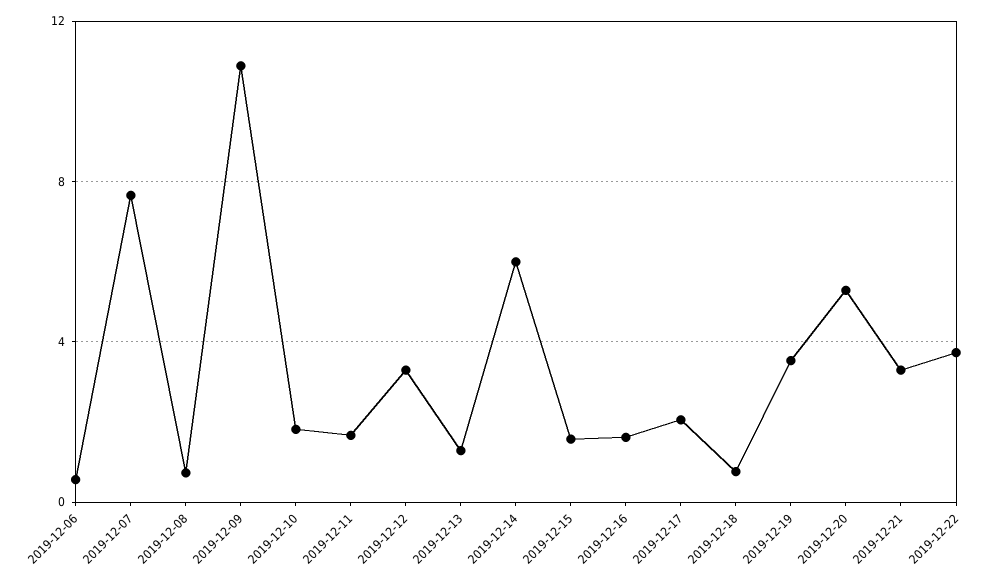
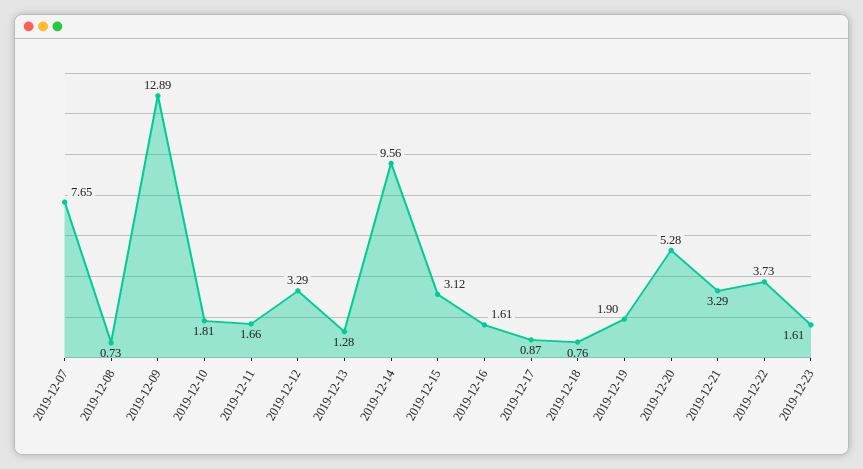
2019-12-06: 0.5 -> none
2019-12-09: 11 -> 12.89
2019-12-14: 6 -> 9.56
2019-12-15: 1.5 -> 3.12
2019-12-17: 2 -> 0.87
2019-12-19: 3.5 -> 1.9
2019-12-23: none -> 1.61

